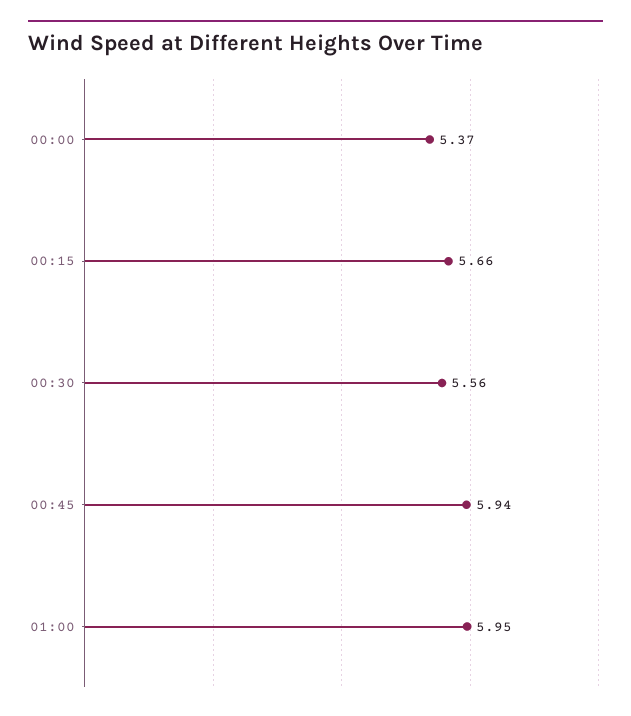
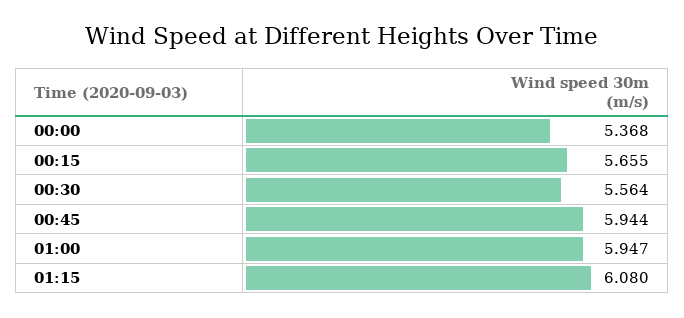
01:15: none -> 6.08

